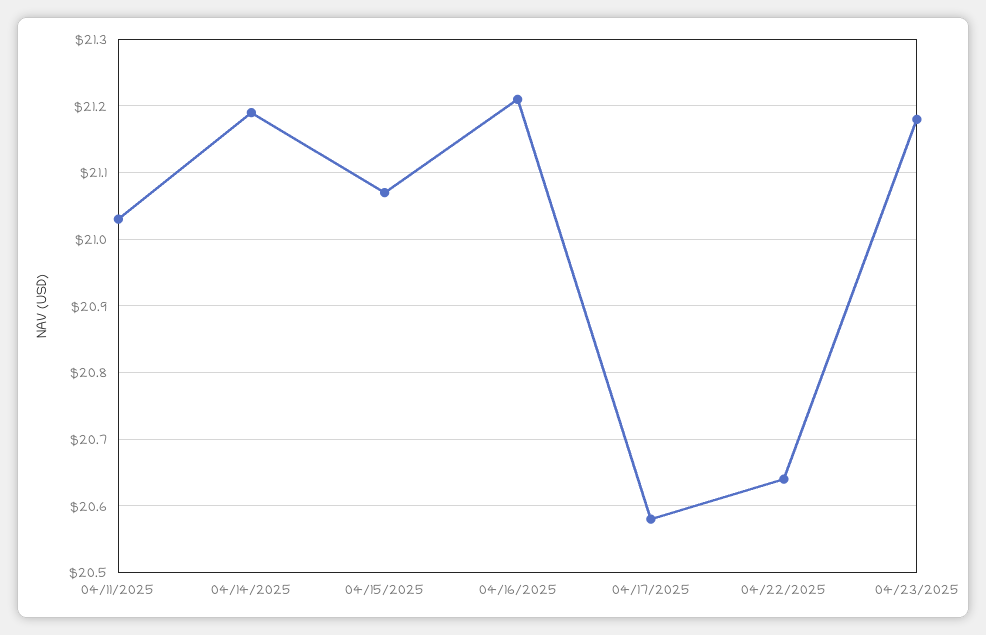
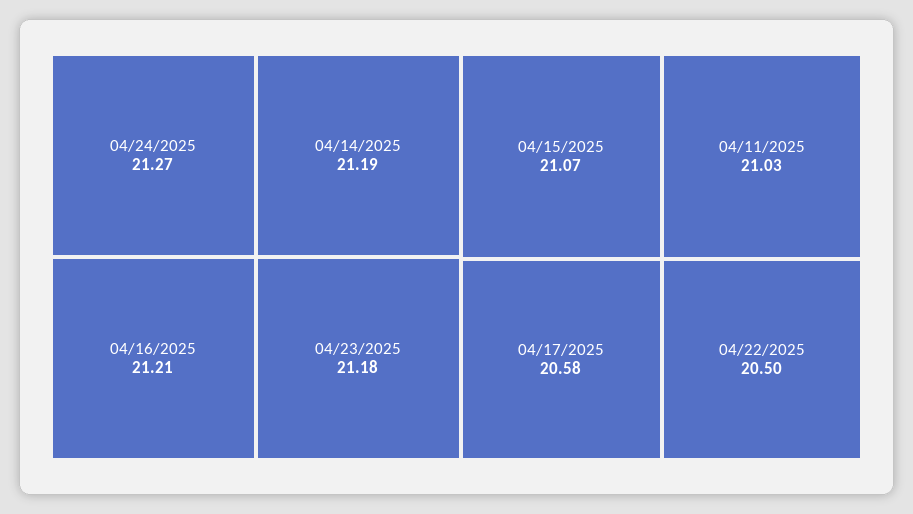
04/22/2025: 20.64 -> 20.5
04/24/2025: none -> 21.27

